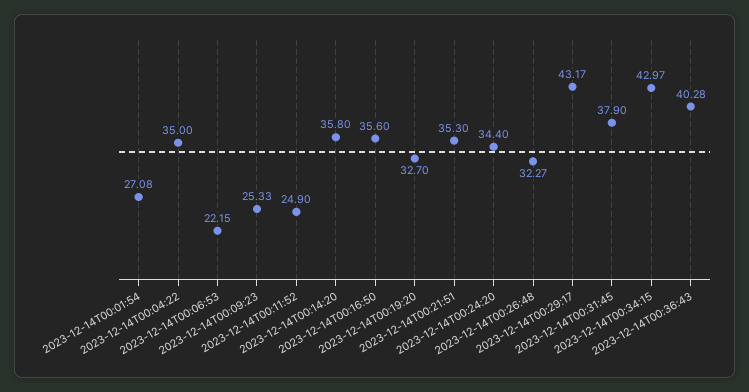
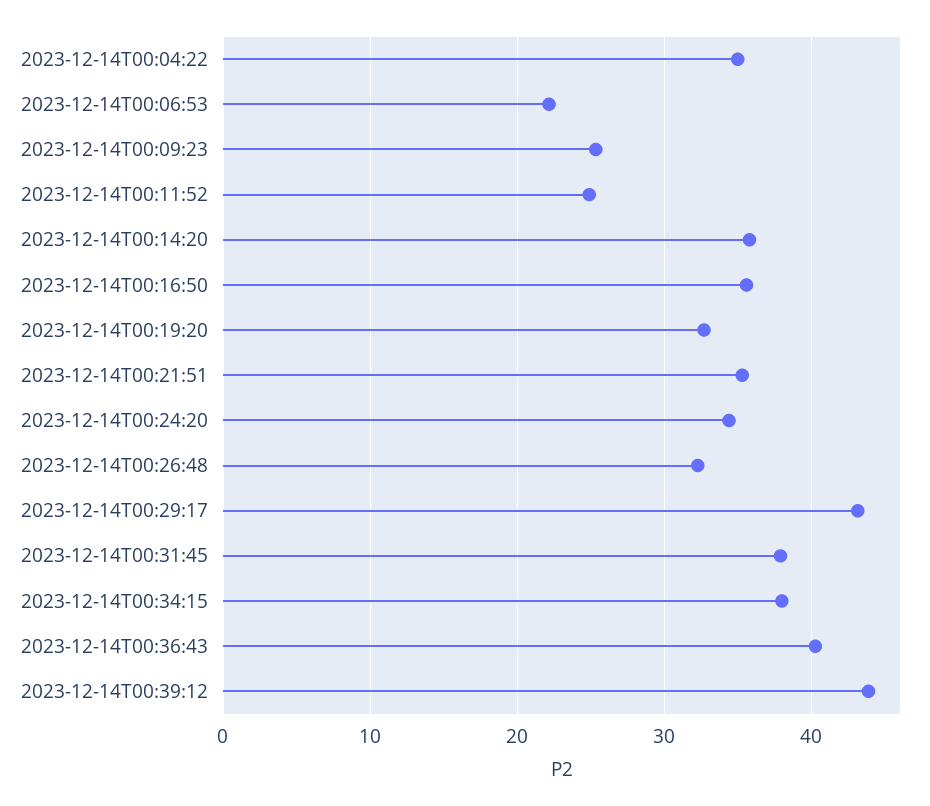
2023-12-14T00:01:54: 27.08 -> none
2023-12-14T00:34:15: 42.97 -> 38
2023-12-14T00:39:12: none -> 44

